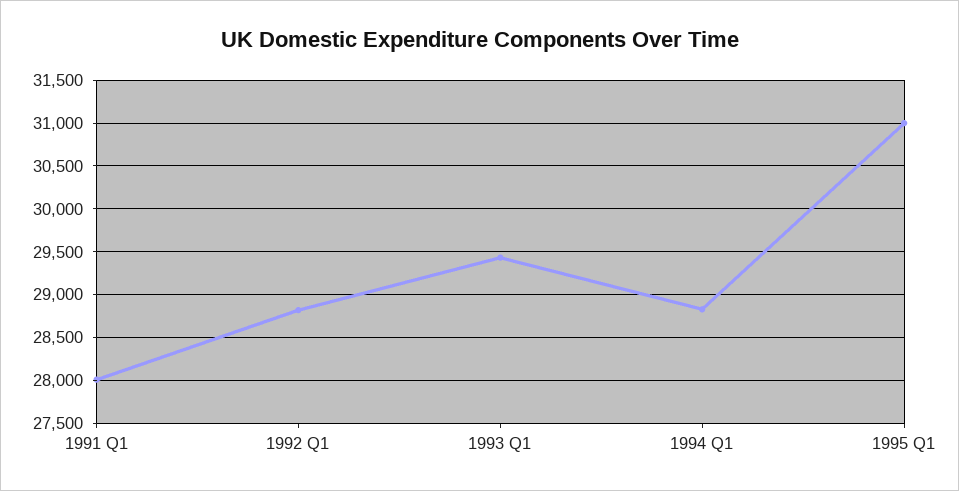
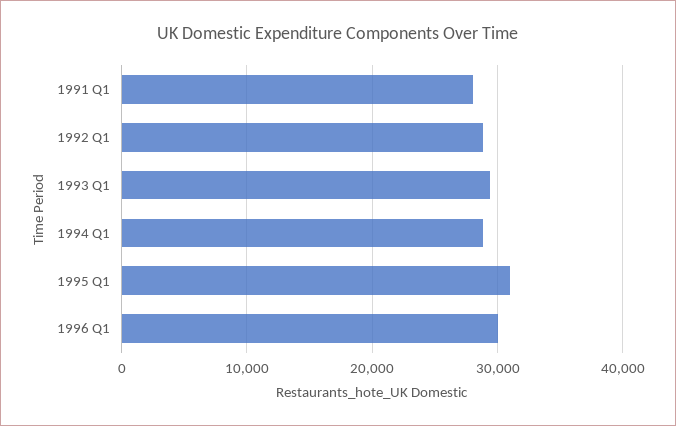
1996 Q1: none -> 30000

